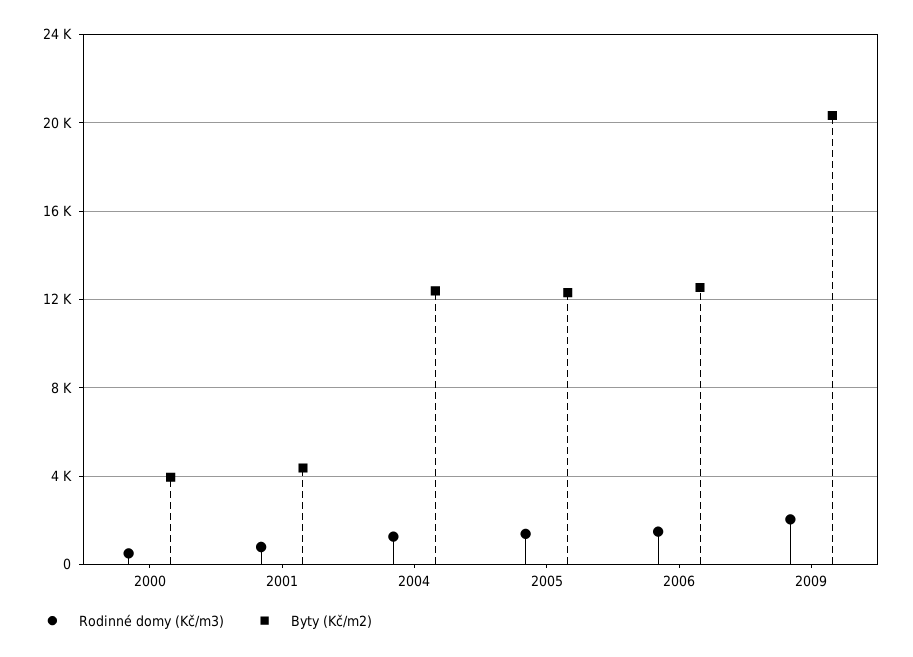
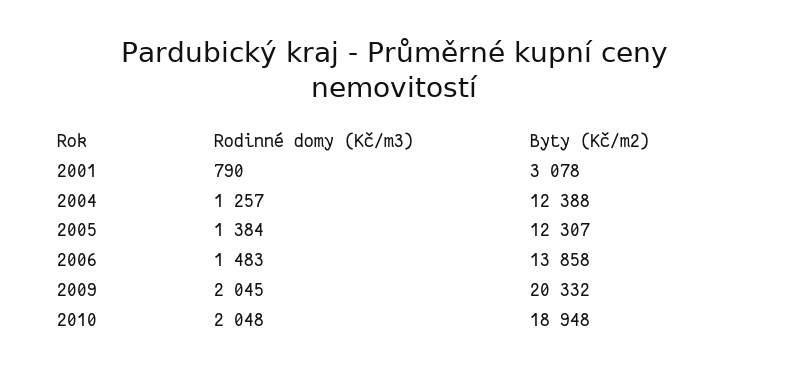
Rodinné domy (Kč/m3), 2000: 500 -> none
Byty (Kč/m2), 2000: 4000 -> none
Byty (Kč/m2), 2001: 4500 -> 3078
Byty (Kč/m2), 2006: 12500 -> 13858
Rodinné domy (Kč/m3), 2010: none -> 2048
Byty (Kč/m2), 2010: none -> 18948

